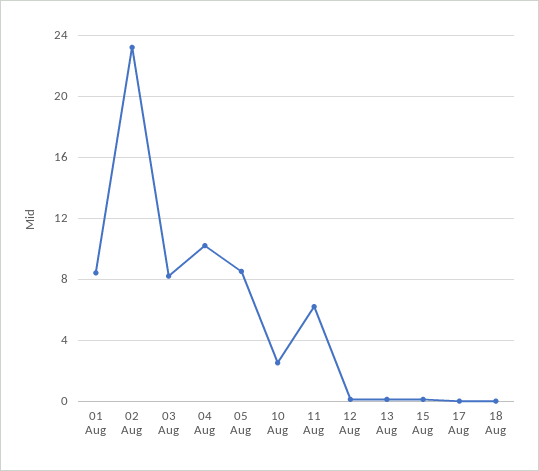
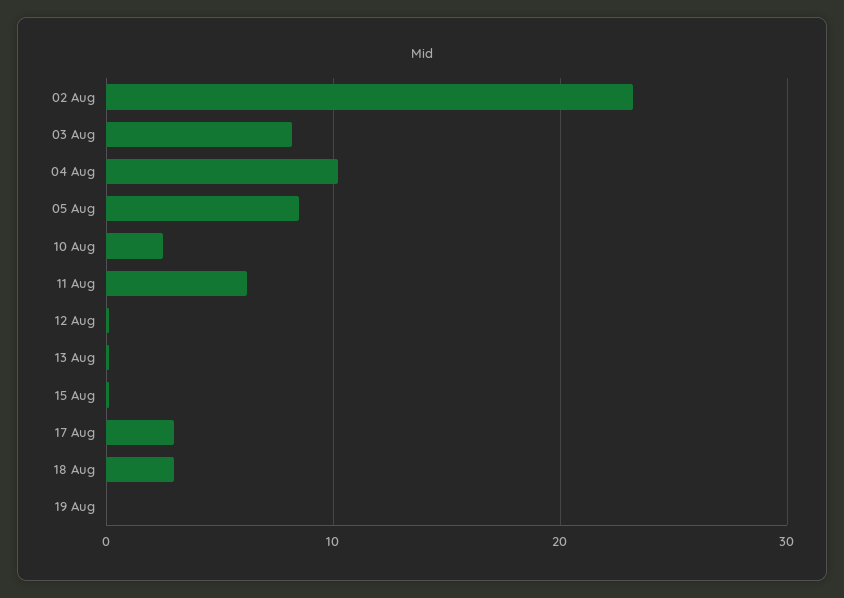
01 Aug: 8.5 -> none
17 Aug: 0 -> 3
18 Aug: 0 -> 3
19 Aug: none -> 0

